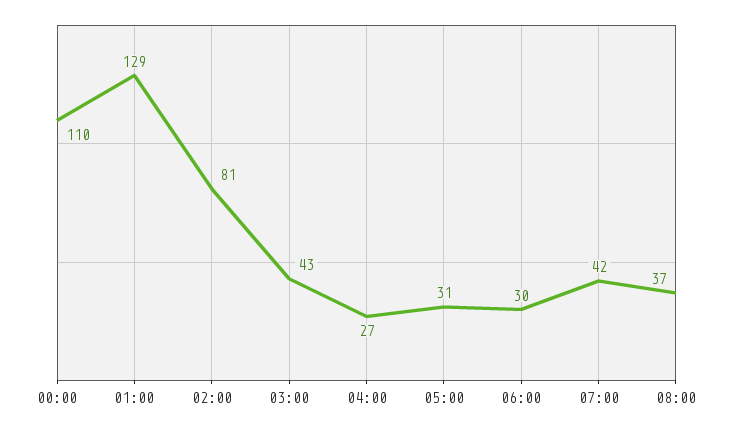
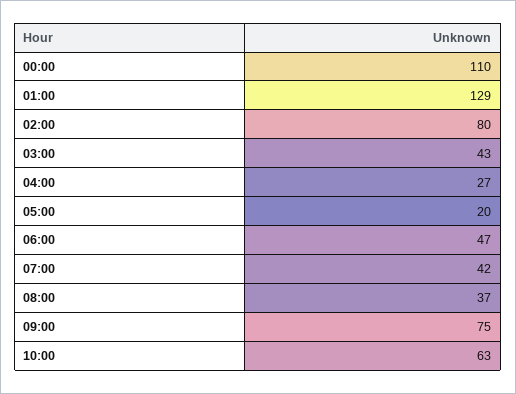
02:00: 81 -> 80
05:00: 31 -> 20
06:00: 30 -> 47
09:00: none -> 75
10:00: none -> 63

